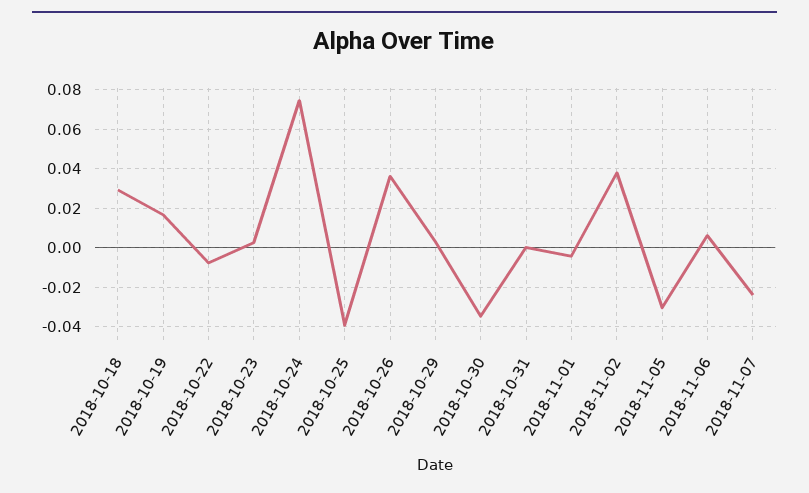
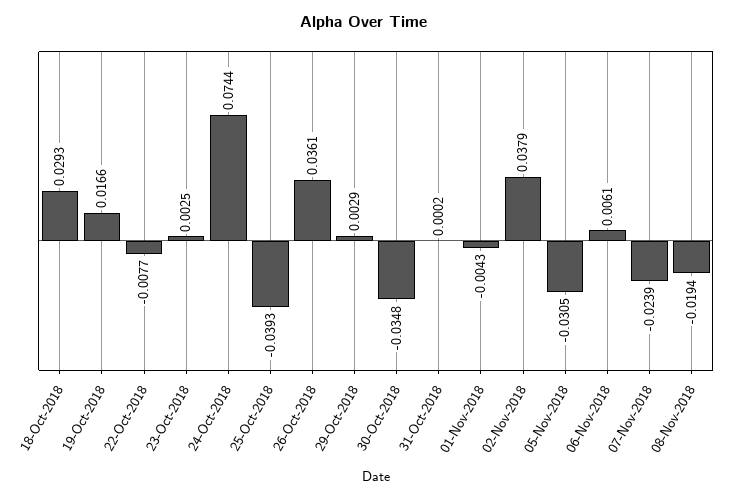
08-Nov-2018: none -> -0.0194

